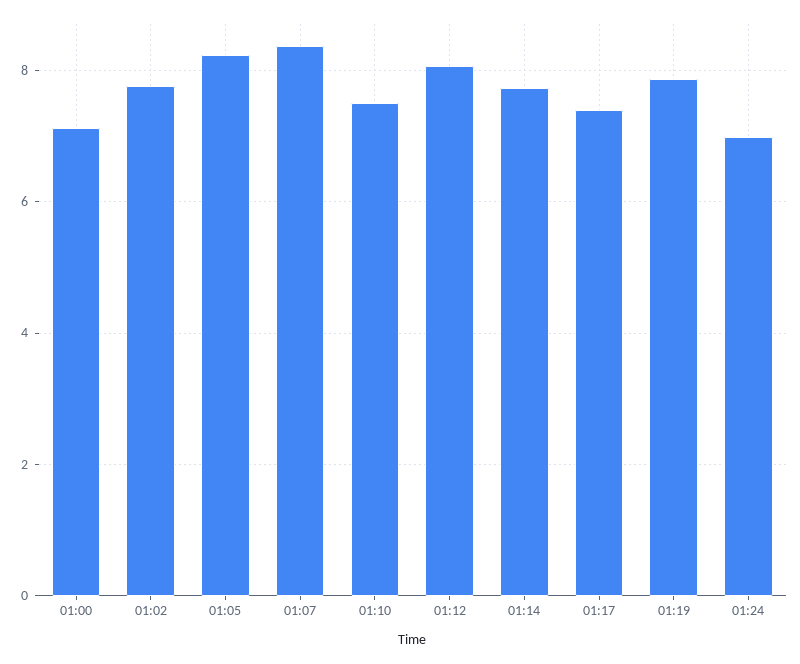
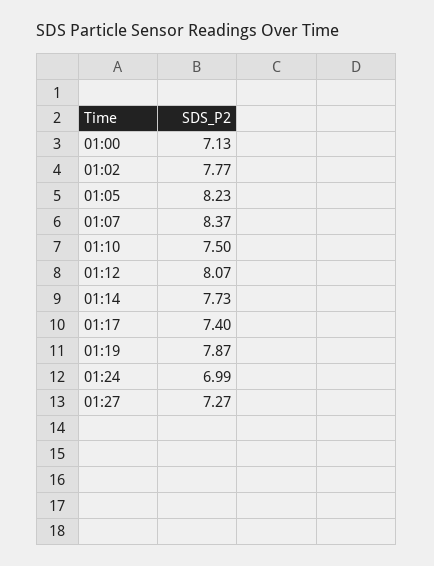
01:27: none -> 7.27

